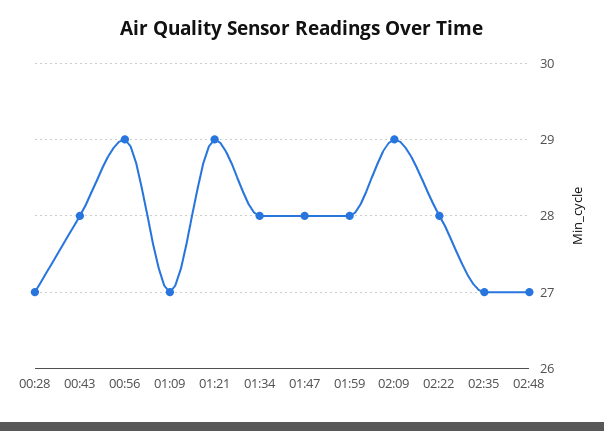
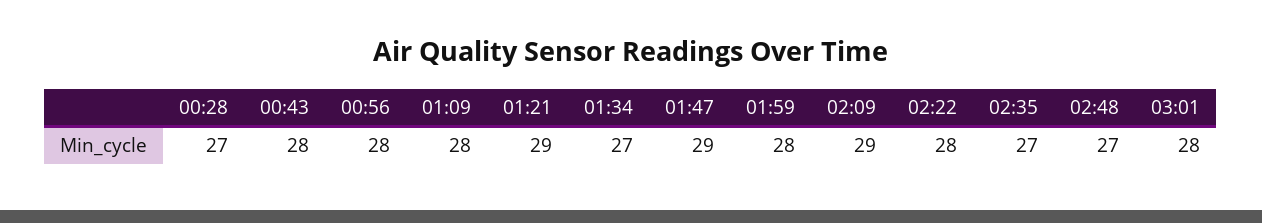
00:56: 29 -> 28
01:09: 27 -> 28
01:34: 28 -> 27
01:47: 28 -> 29
03:01: none -> 28

